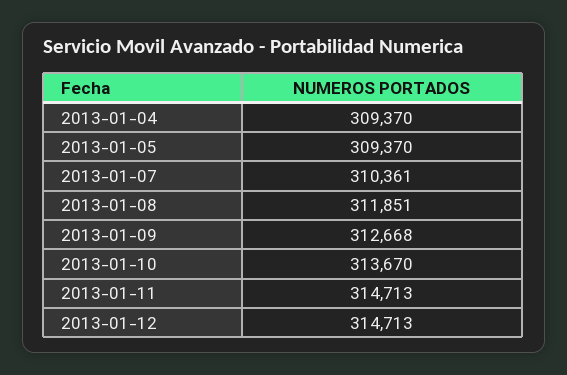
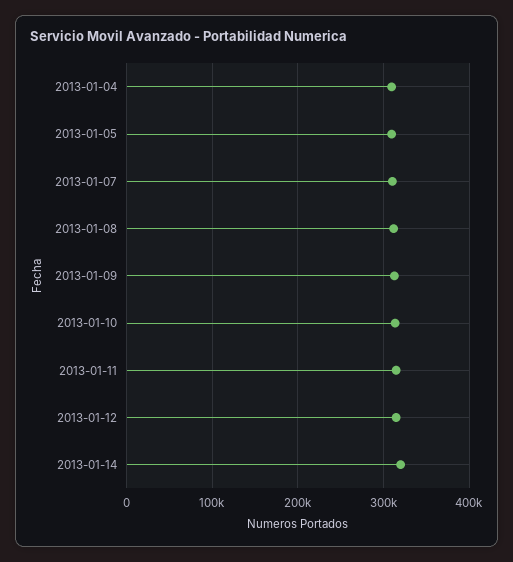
2013-01-14: none -> 320000

